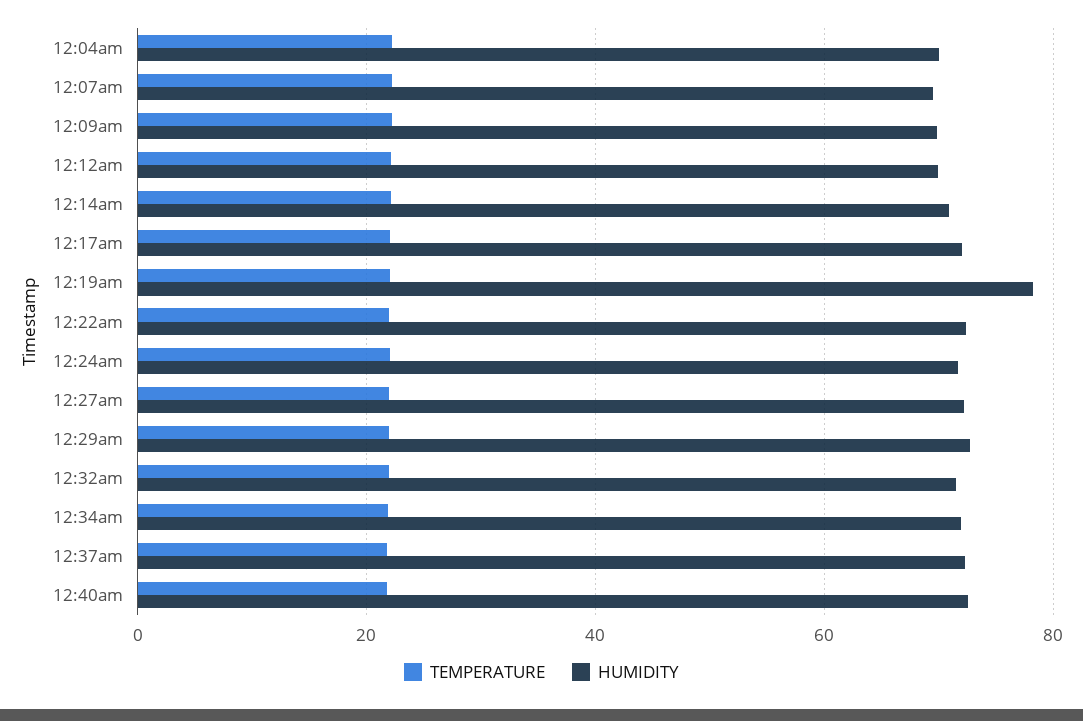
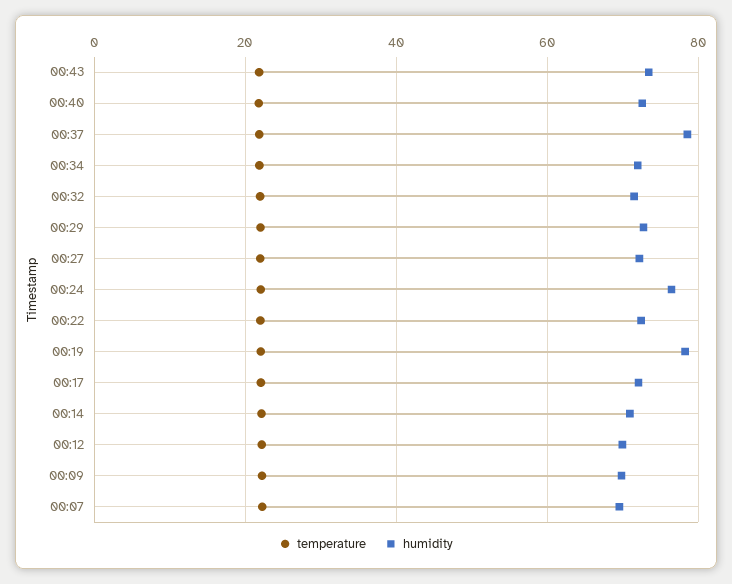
TEMPERATURE, 12:04am: 22 -> none
HUMIDITY, 12:04am: 70 -> none
HUMIDITY, 12:24am: 72 -> 76
HUMIDITY, 12:37am: 72 -> 78
TEMPERATURE, 00:43: none -> 22
HUMIDITY, 00:43: none -> 74

